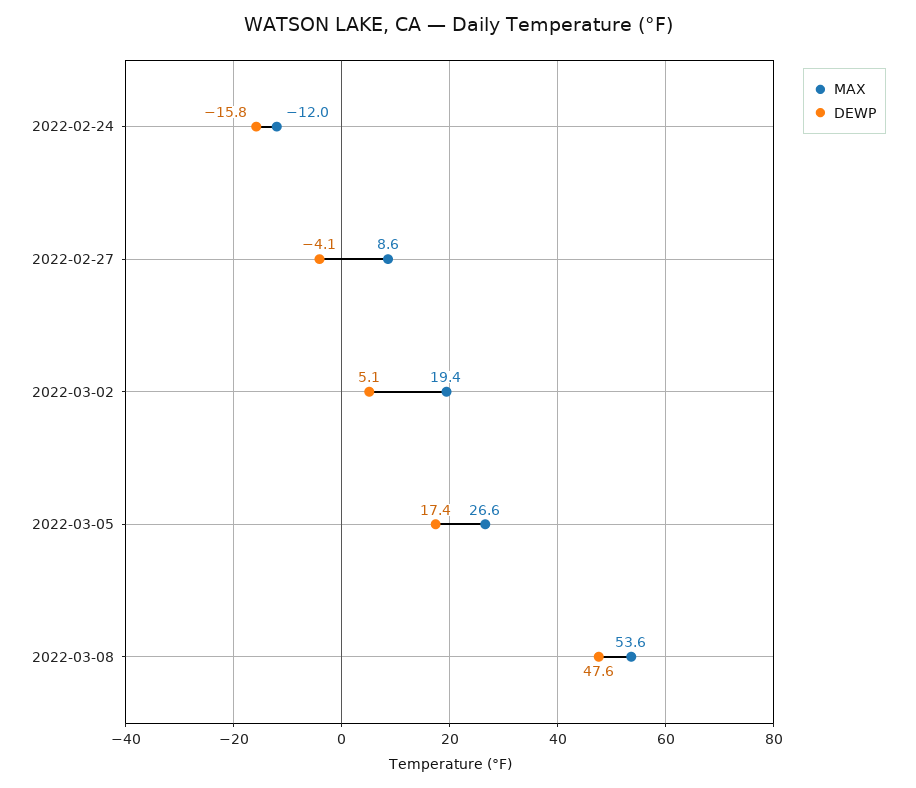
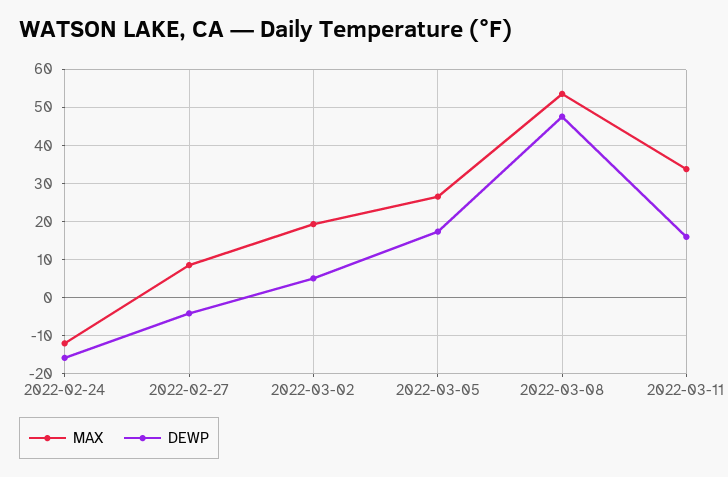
MAX, 2022-03-11: none -> 34
DEWP, 2022-03-11: none -> 16

